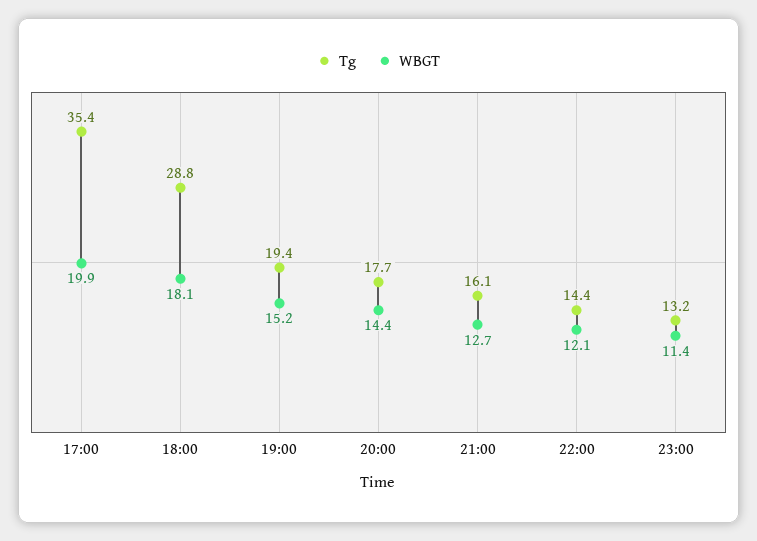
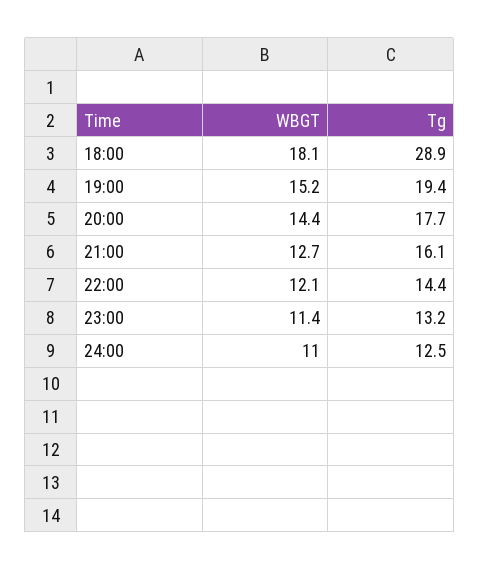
Tg, 17:00: 35.4 -> none
WBGT, 17:00: 19.9 -> none
Tg, 18:00: 28.8 -> 28.9
WBGT, 24:00: none -> 11
Tg, 24:00: none -> 12.5

